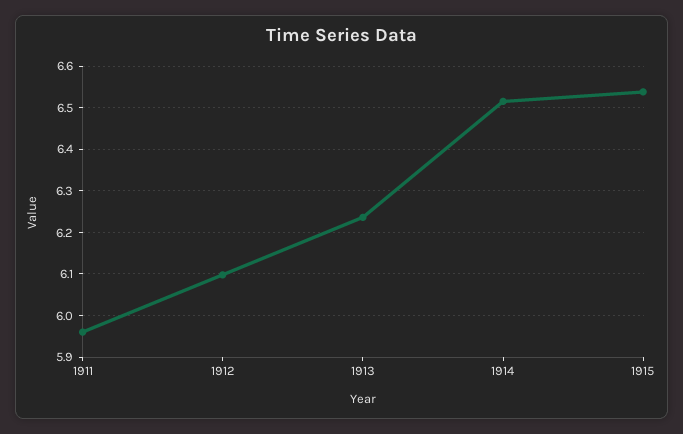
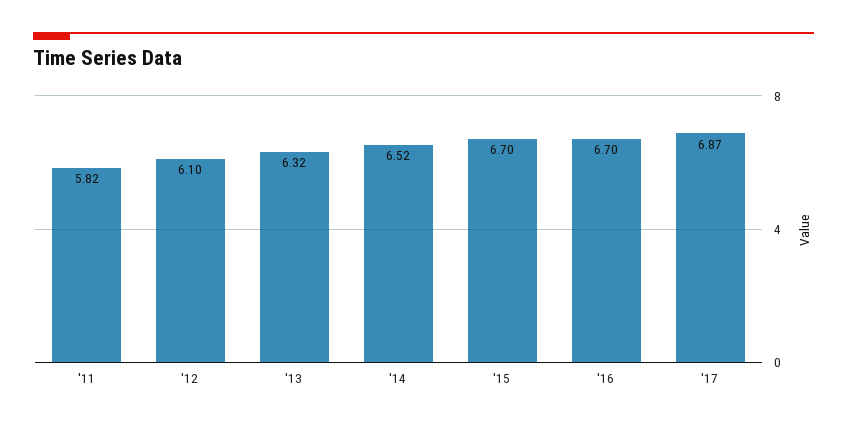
1911: 5.96 -> 5.82
1913: 6.24 -> 6.32
1915: 6.54 -> 6.7
'16: none -> 6.7
'17: none -> 6.87

